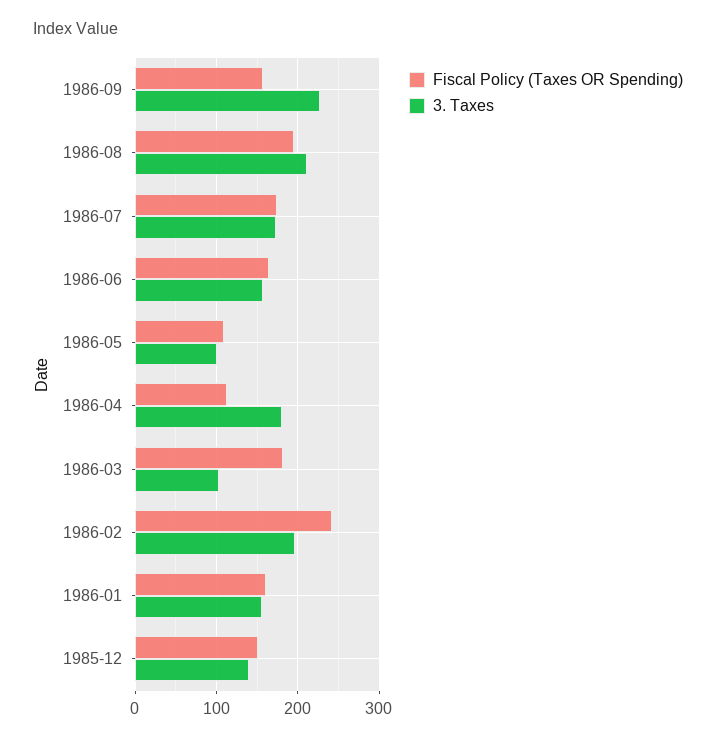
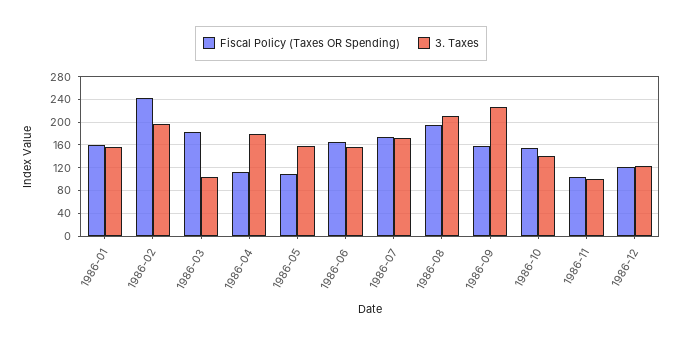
3. Taxes, 1986-05: 100 -> 160
Fiscal Policy (Taxes OR Spending), 1985-12: 150 -> none
3. Taxes, 1985-12: 140 -> none
Fiscal Policy (Taxes OR Spending), 1986-10: none -> 160
3. Taxes, 1986-10: none -> 140
Fiscal Policy (Taxes OR Spending), 1986-11: none -> 100
3. Taxes, 1986-11: none -> 100
Fiscal Policy (Taxes OR Spending), 1986-12: none -> 120
3. Taxes, 1986-12: none -> 120

